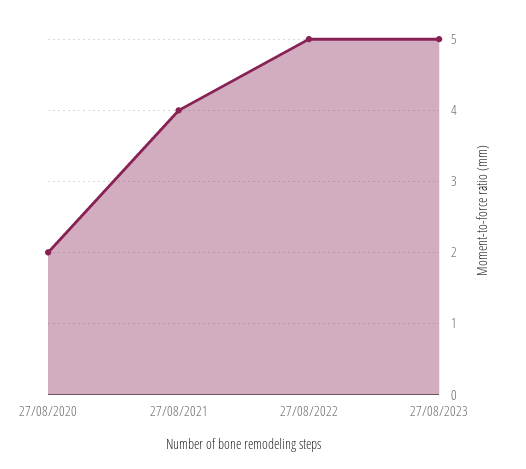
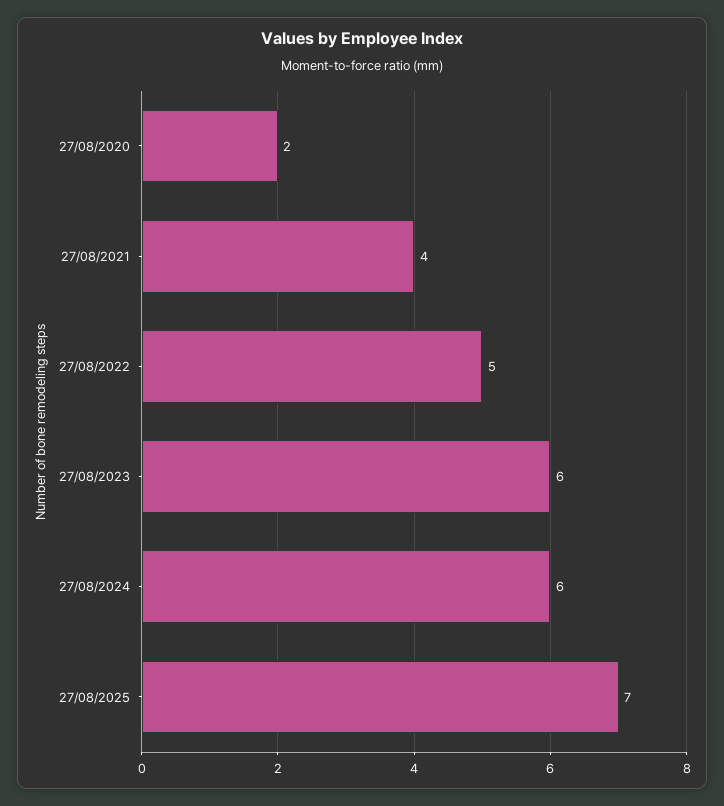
27/08/2023: 5 -> 6
27/08/2024: none -> 6
27/08/2025: none -> 7

